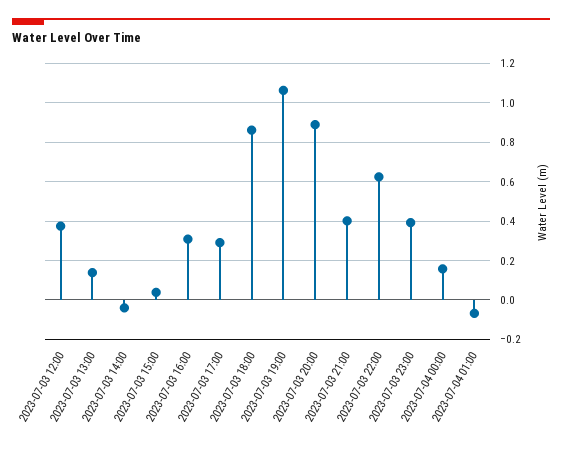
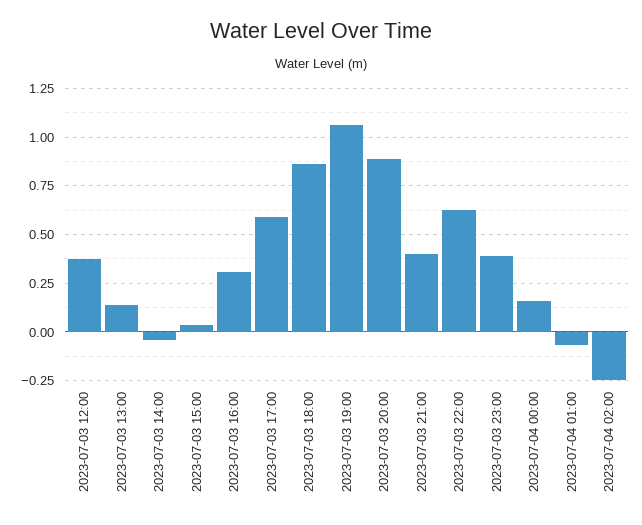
2023-07-03 17:00: 0.3 -> 0.6
2023-07-04 02:00: none -> -0.25

